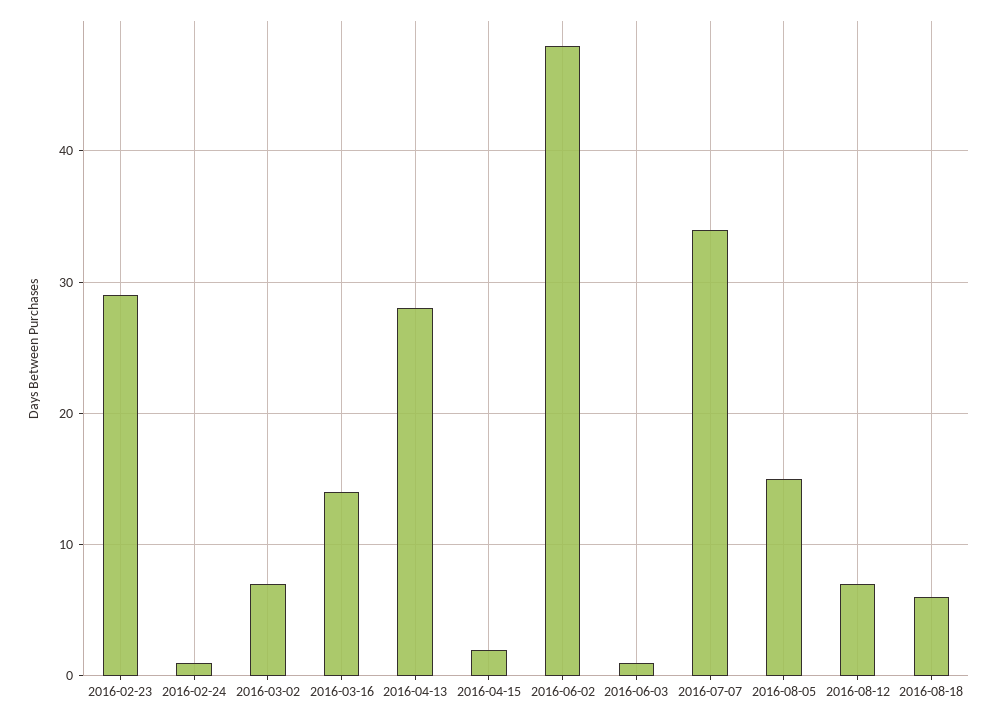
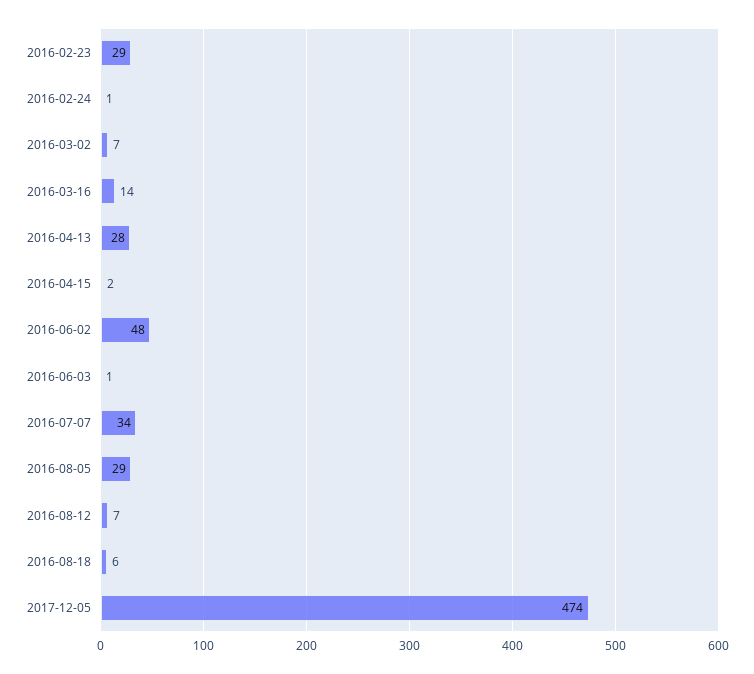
2016-08-05: 15 -> 29
2017-12-05: none -> 474

